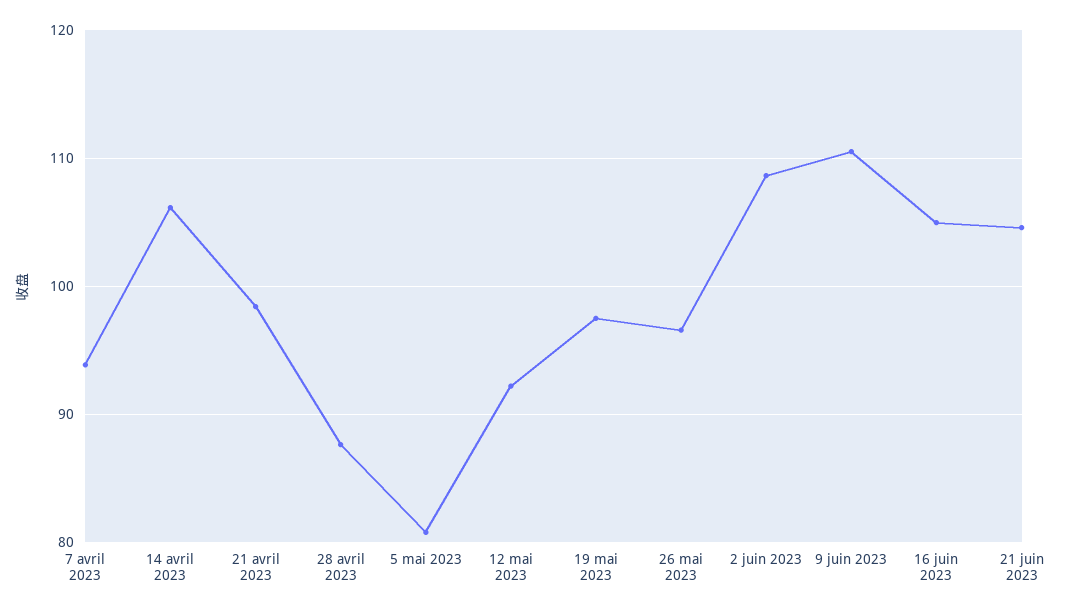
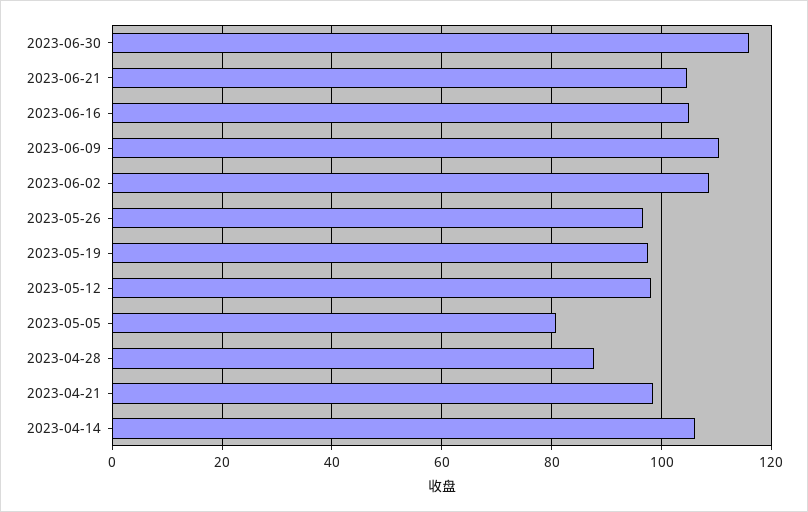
7 avril 2023: 94 -> none
12 mai 2023: 92 -> 98
2023-06-30: none -> 116

